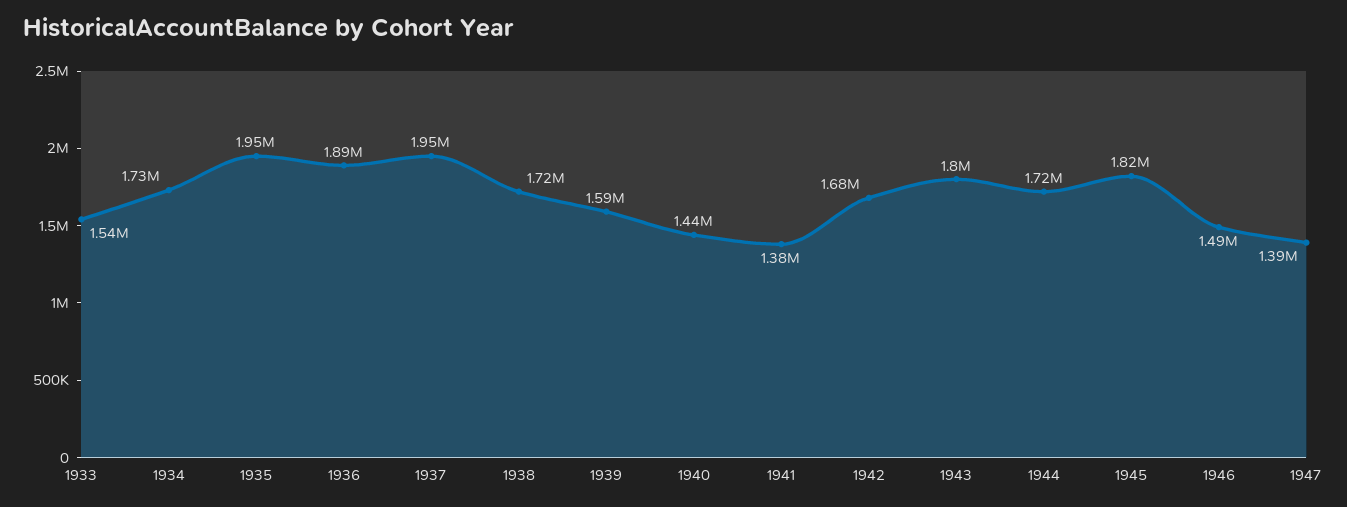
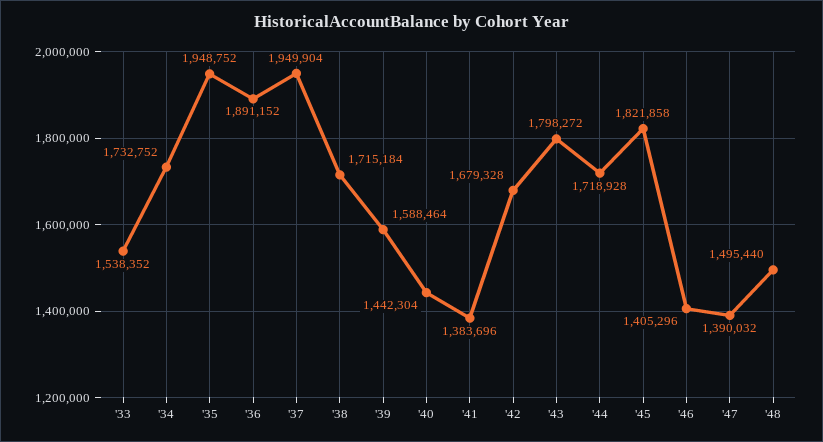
1946: 1490000 -> 1405296
'48: none -> 1495440

